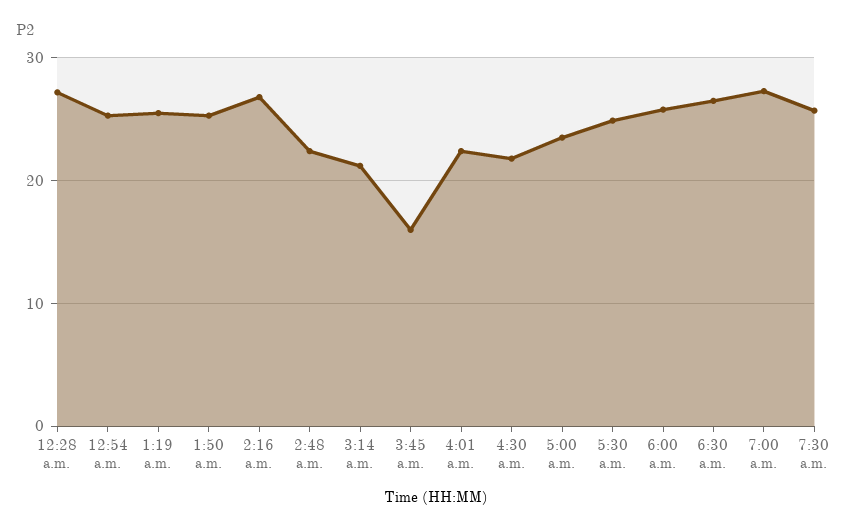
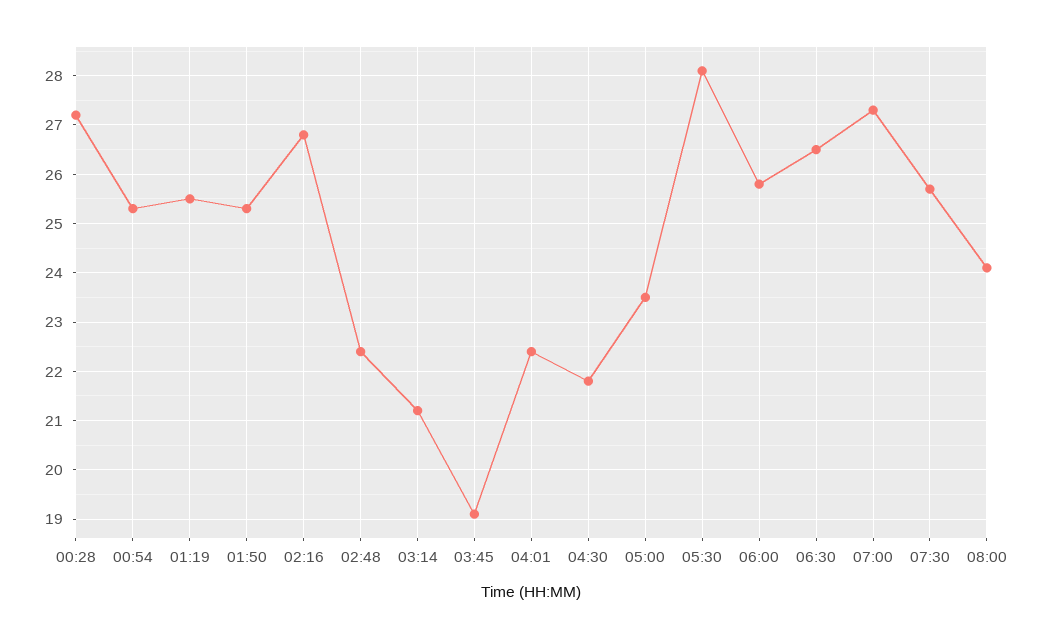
3:45 a.m.: 16 -> 19
5:30 a.m.: 25 -> 28
08:00: none -> 24

